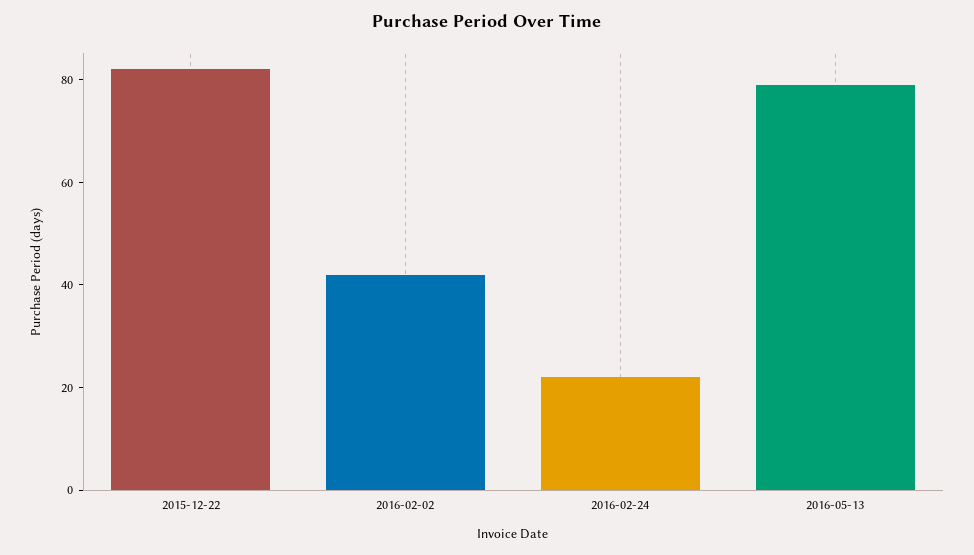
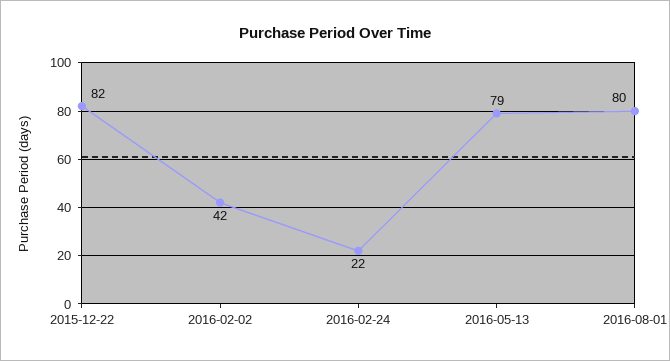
2016-08-01: none -> 80

